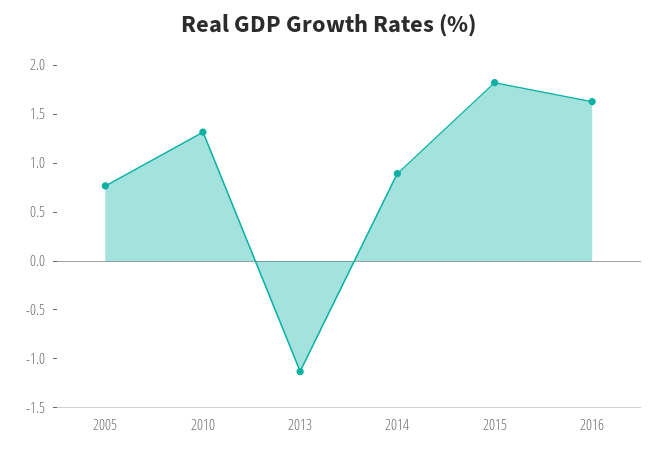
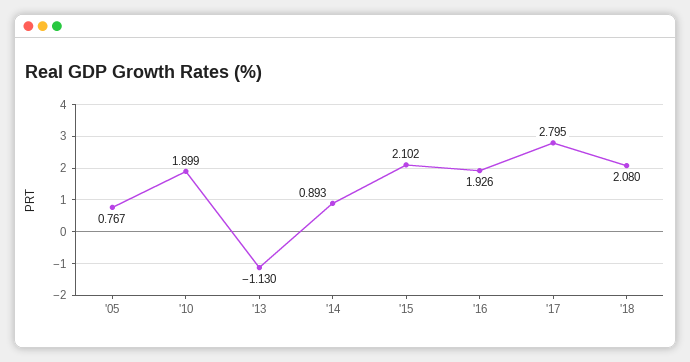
2010: 1.3 -> 1.899
2015: 1.8 -> 2.102
2016: 1.6 -> 1.926
'17: none -> 2.795
'18: none -> 2.08

